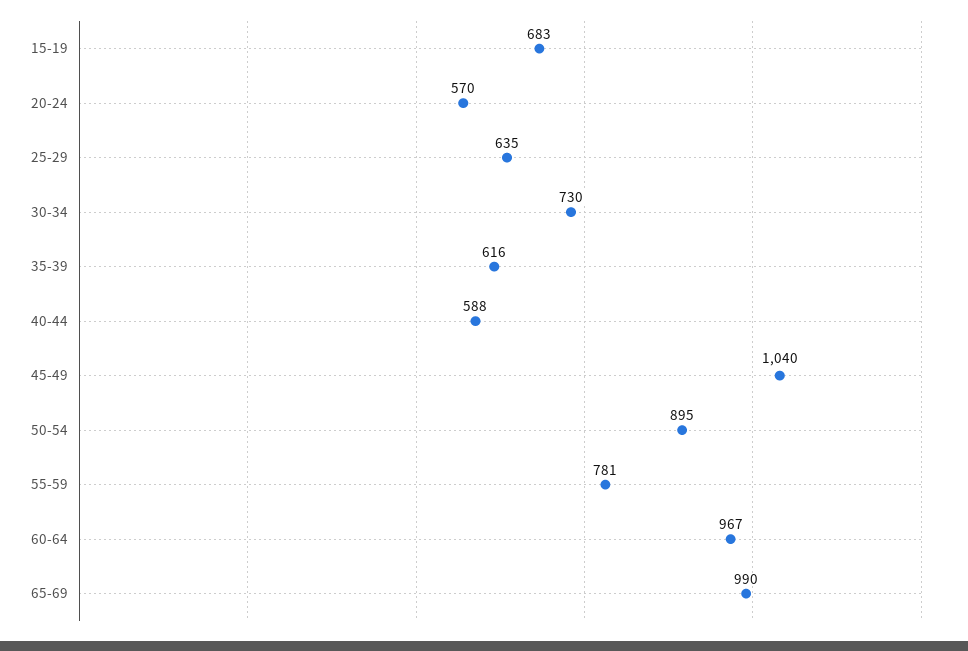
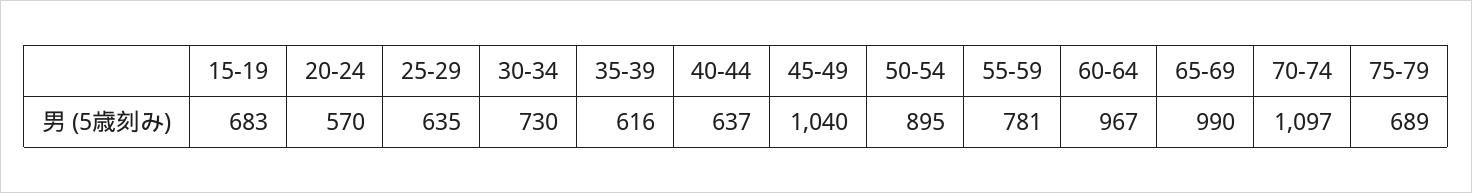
40-44: 588 -> 637
70-74: none -> 1097
75-79: none -> 689

